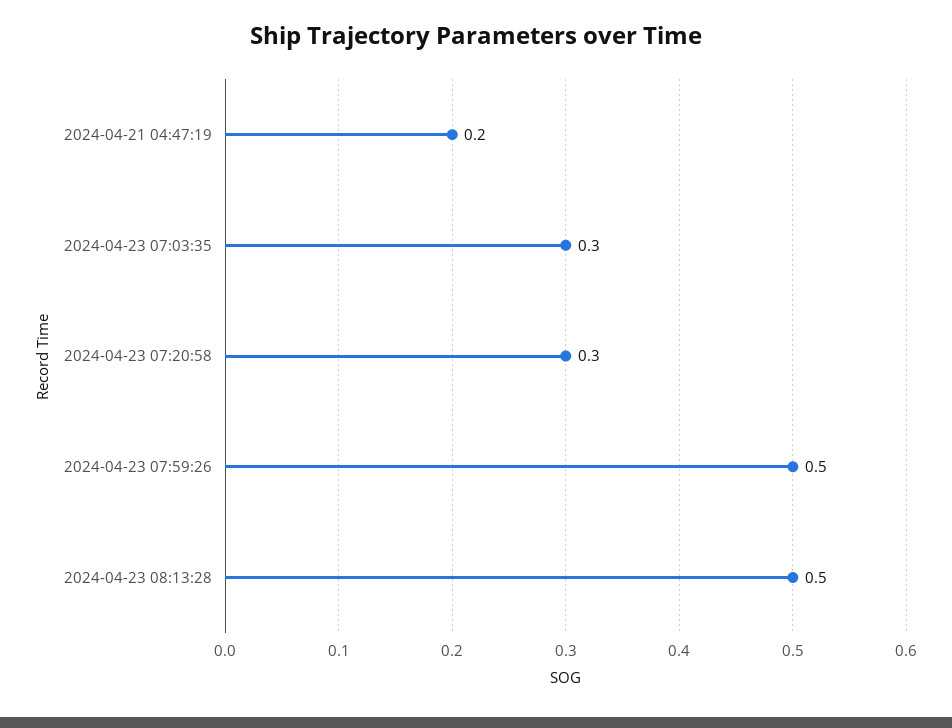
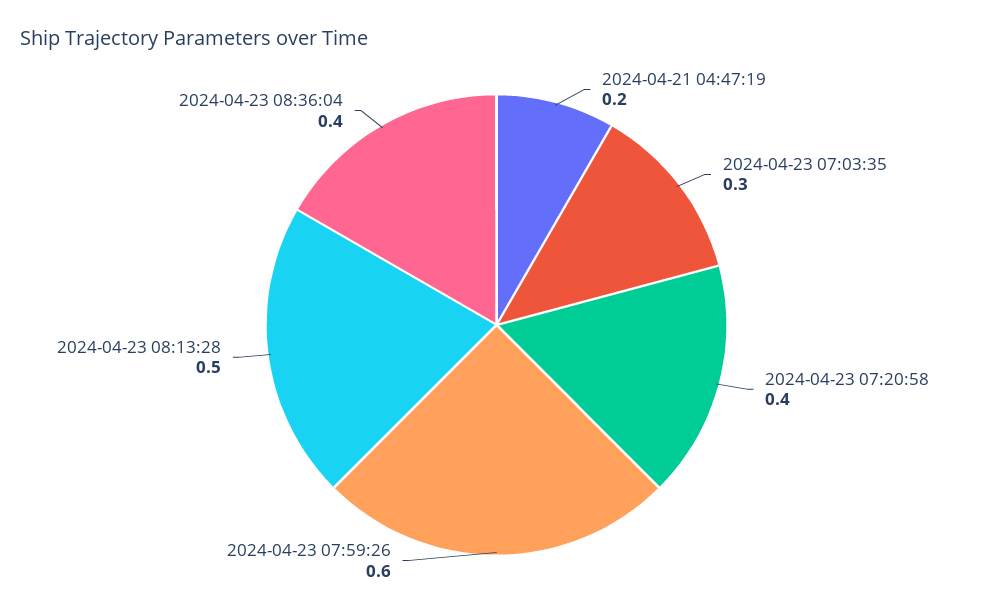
2024-04-23 07:20:58: 0.3 -> 0.4
2024-04-23 07:59:26: 0.5 -> 0.6
2024-04-23 08:36:04: none -> 0.4

